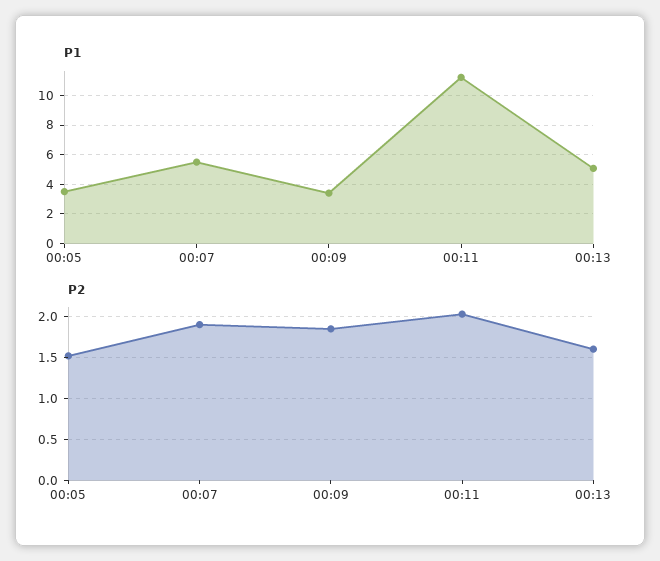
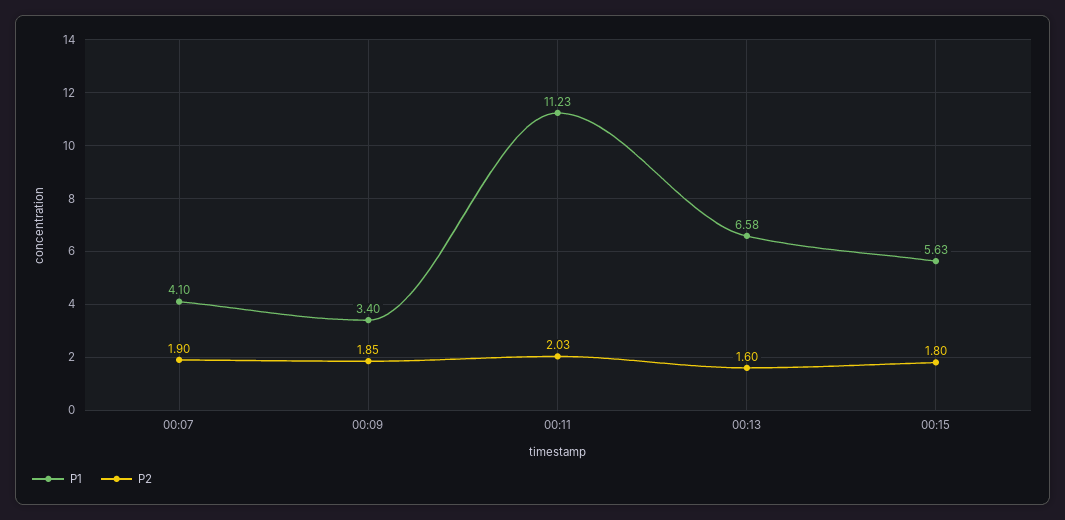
P1, 00:05: 3.5 -> none
P1, 00:07: 5.5 -> 4.1
P1, 00:13: 5 -> 6.58
P2, 00:05: 1.5 -> none
P1, 00:15: none -> 5.63
P2, 00:15: none -> 1.8

